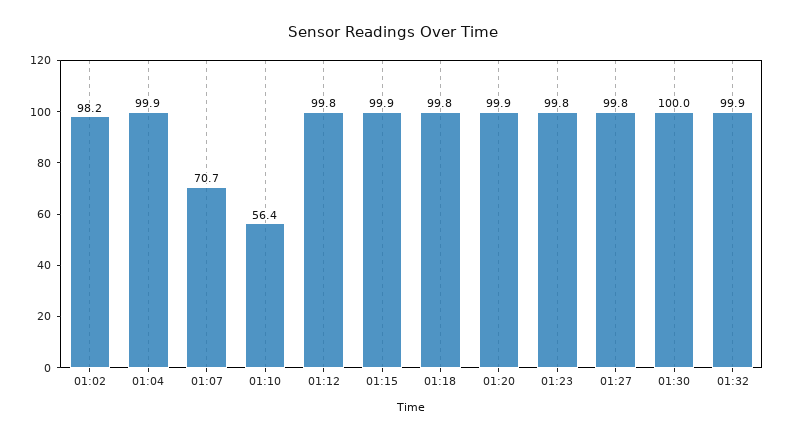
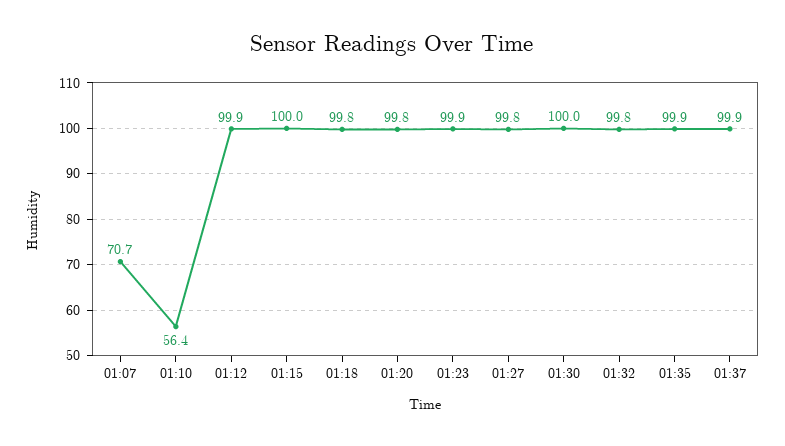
01:02: 98.2 -> none
01:04: 99.9 -> none
01:12: 99.8 -> 99.9
01:15: 99.9 -> 100
01:20: 99.9 -> 99.8
01:23: 99.8 -> 99.9
01:32: 99.9 -> 99.8
01:35: none -> 99.9
01:37: none -> 99.9

